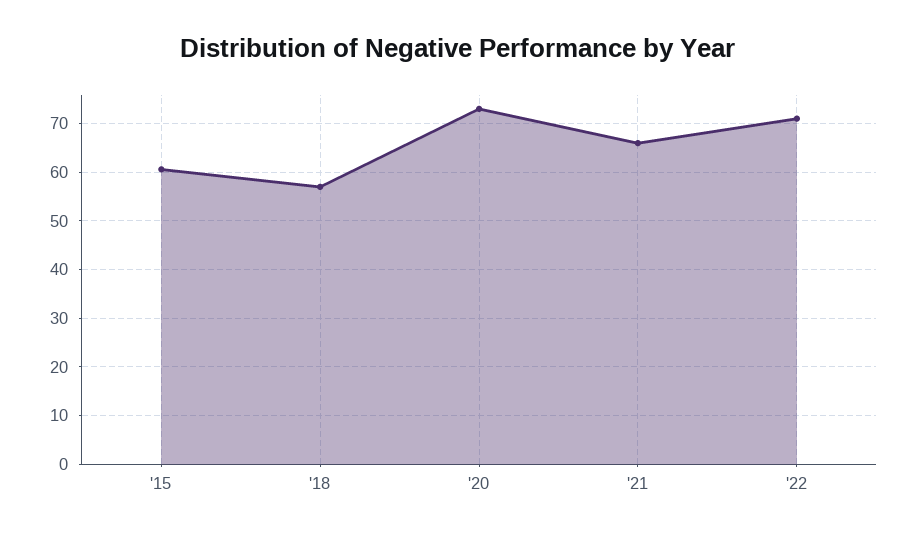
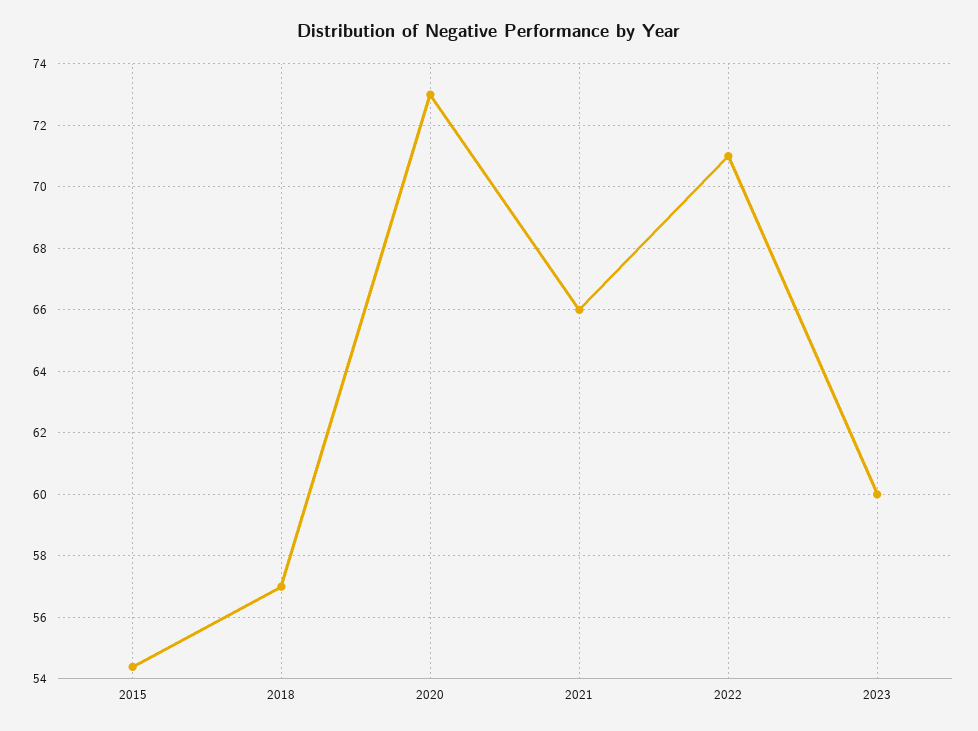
'15: 60 -> 54.4
2023: none -> 60

